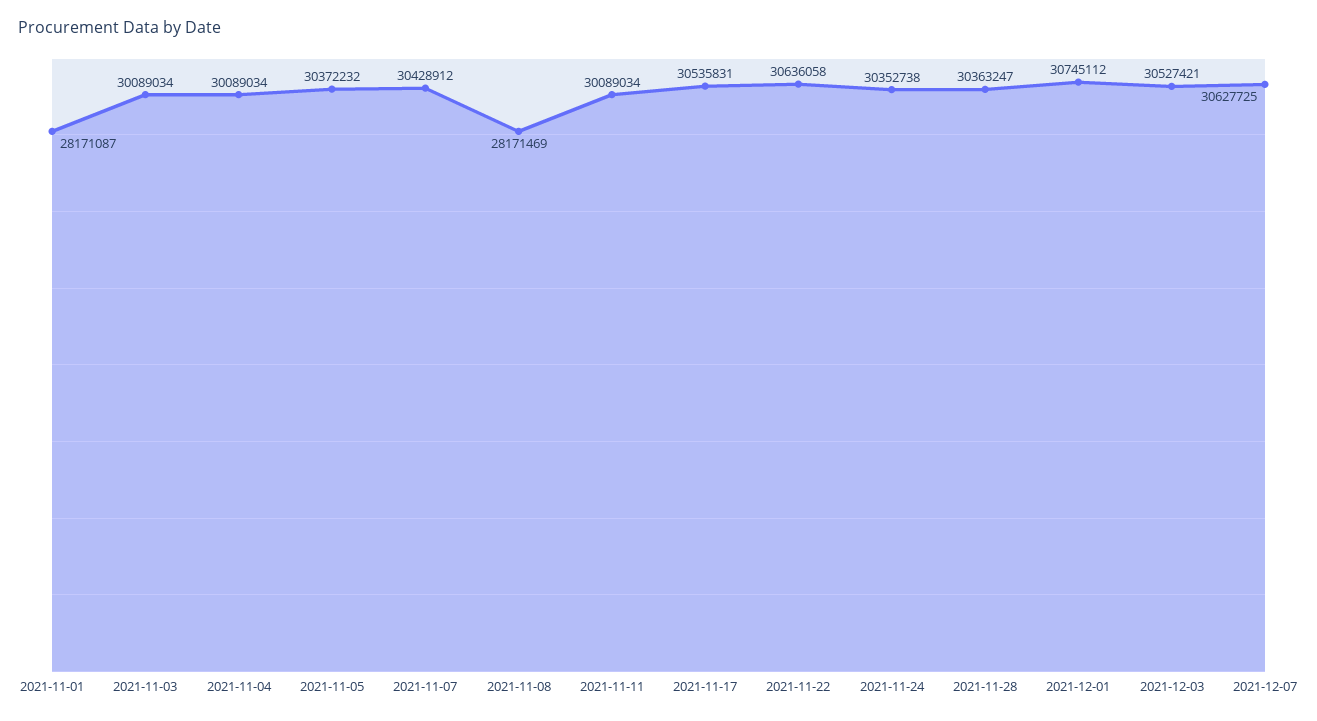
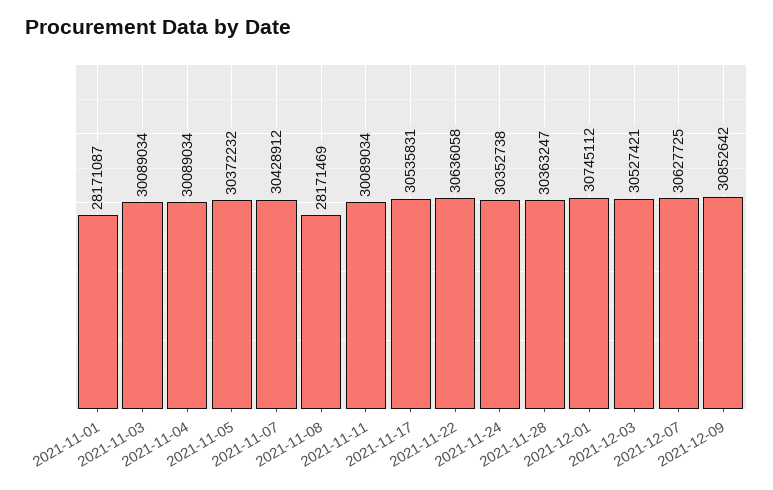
2021-12-09: none -> 30852642

